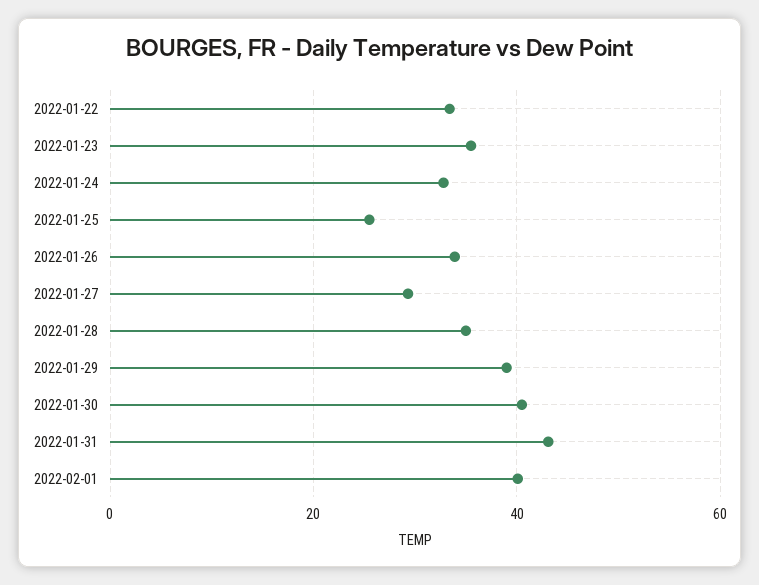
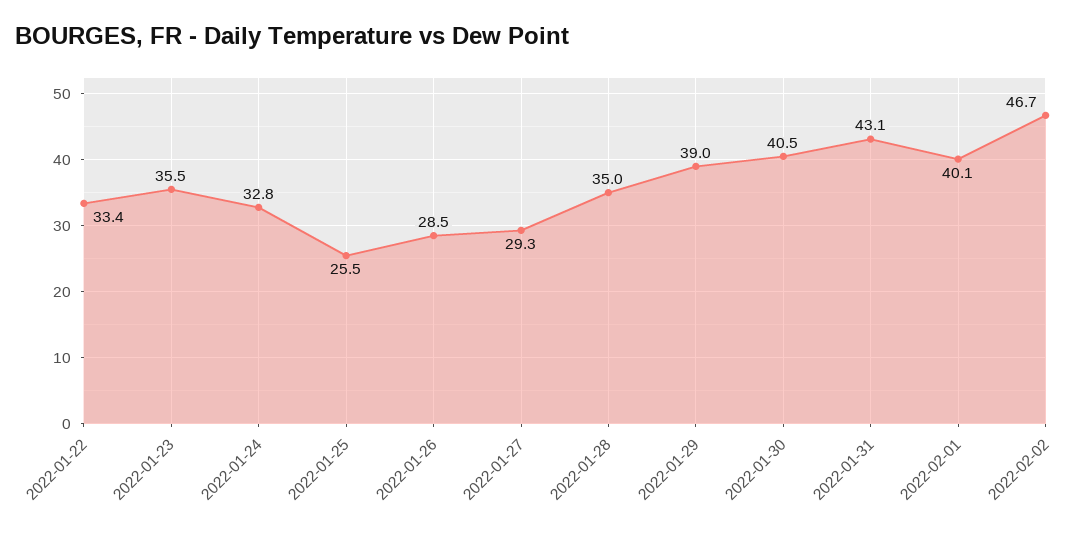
2022-01-26: 34 -> 28.5
2022-02-02: none -> 46.7

